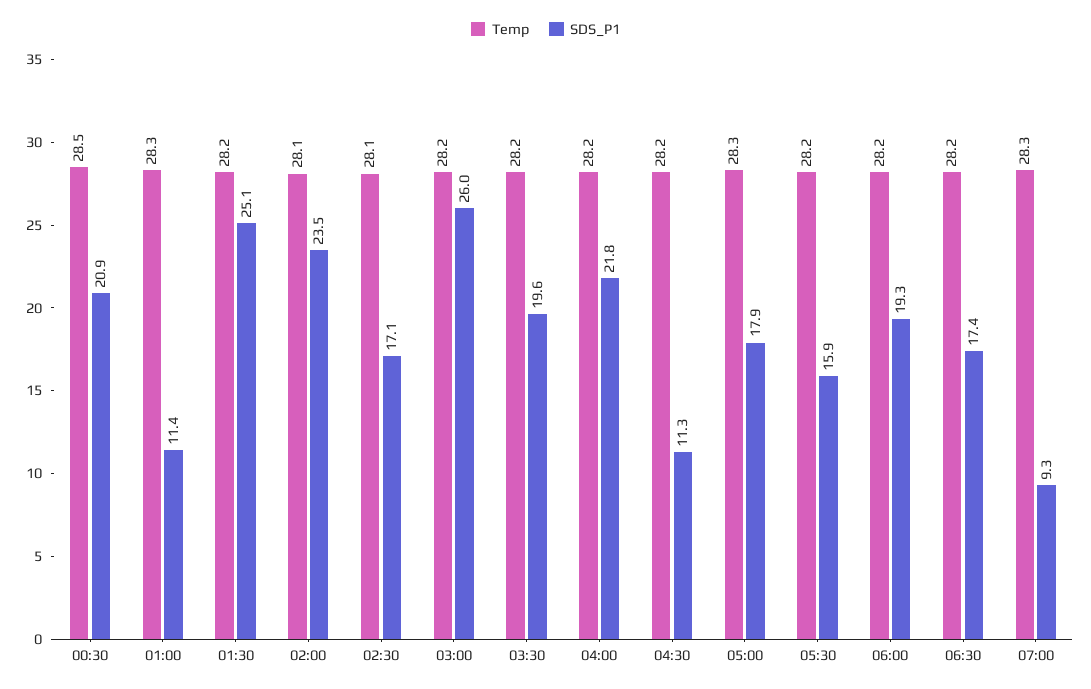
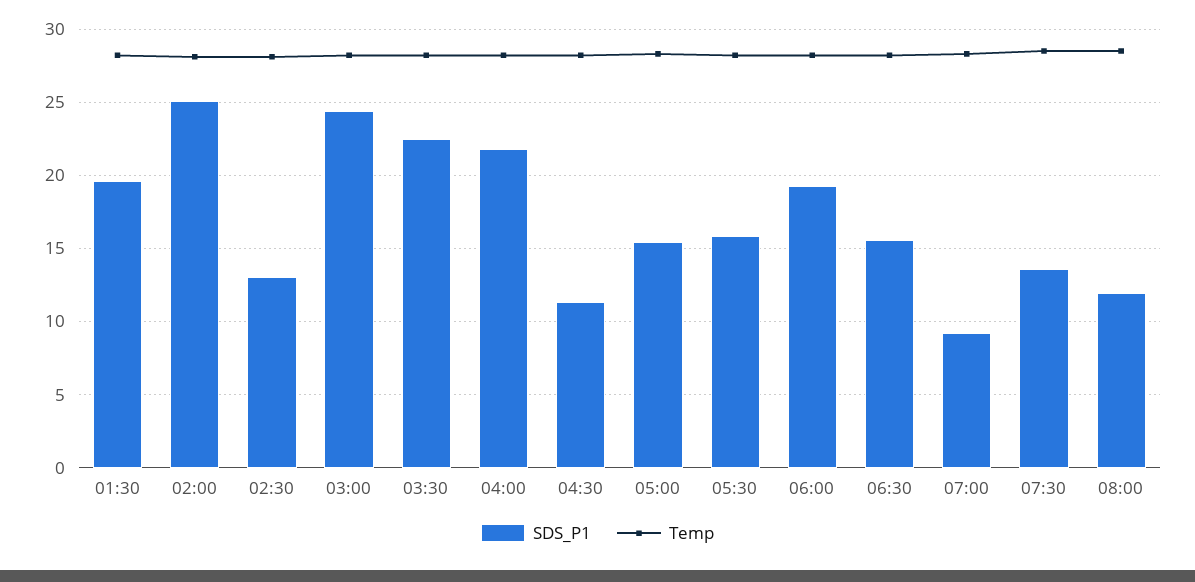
Temp, 00:30: 28.5 -> none
SDS_P1, 00:30: 20.9 -> none
Temp, 01:00: 28.3 -> none
SDS_P1, 01:00: 11.4 -> none
SDS_P1, 01:30: 25.1 -> 19.5
SDS_P1, 02:00: 23.5 -> 25
SDS_P1, 02:30: 17.1 -> 13
SDS_P1, 03:00: 26 -> 24.5
SDS_P1, 03:30: 19.6 -> 22.5
SDS_P1, 05:00: 17.9 -> 15.5
SDS_P1, 06:30: 17.4 -> 15.5
SDS_P1, 07:30: none -> 13.5
Temp, 07:30: none -> 28.5
SDS_P1, 08:00: none -> 12
Temp, 08:00: none -> 28.5

